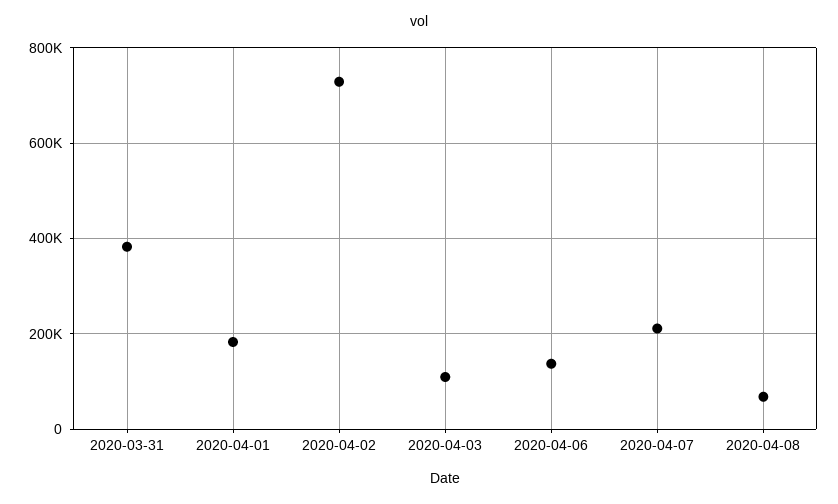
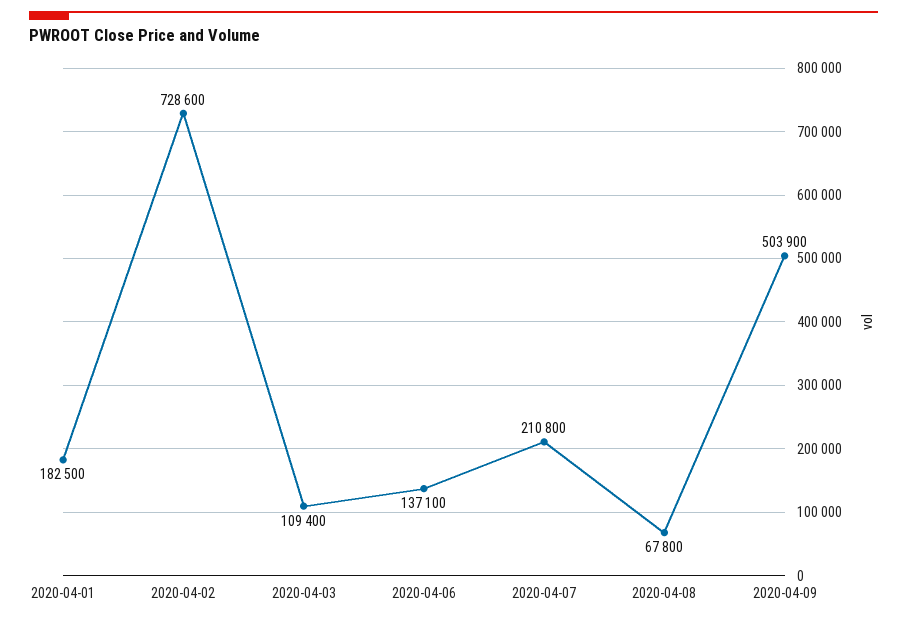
2020-03-31: 380000 -> none
2020-04-09: none -> 503900

